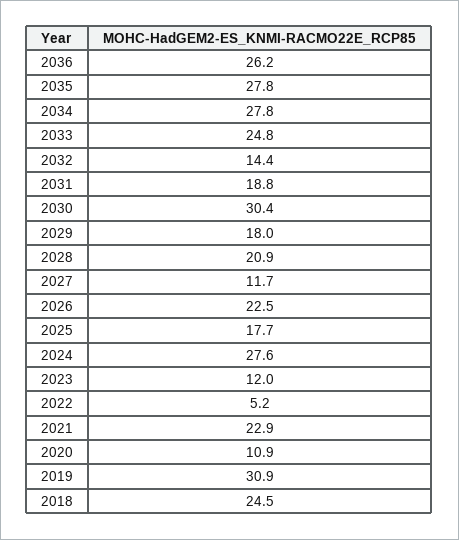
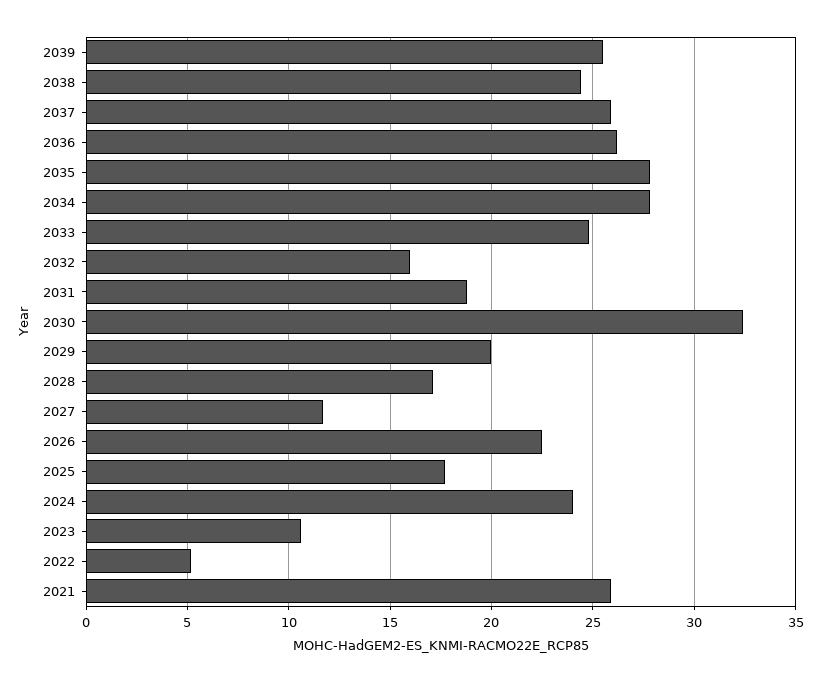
2032: 14.4 -> 16
2030: 30.4 -> 32.5
2029: 18 -> 20
2028: 20.9 -> 17
2024: 27.6 -> 24
2023: 12 -> 10.5
2021: 22.9 -> 26
2020: 10.9 -> none
2019: 30.9 -> none
2018: 24.5 -> none
2039: none -> 25.5
2038: none -> 24.5
2037: none -> 26

